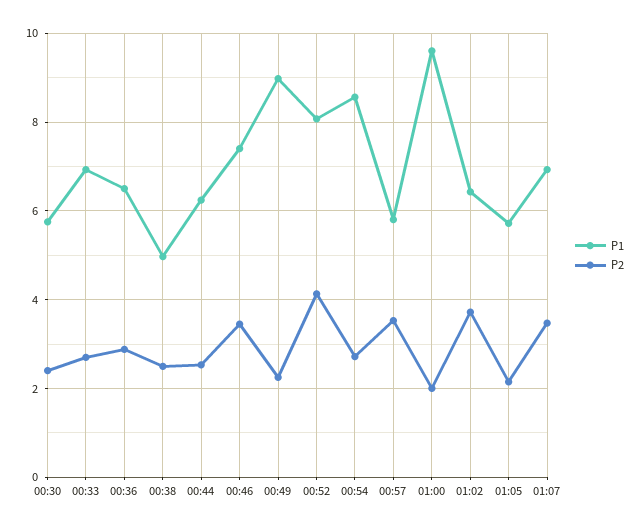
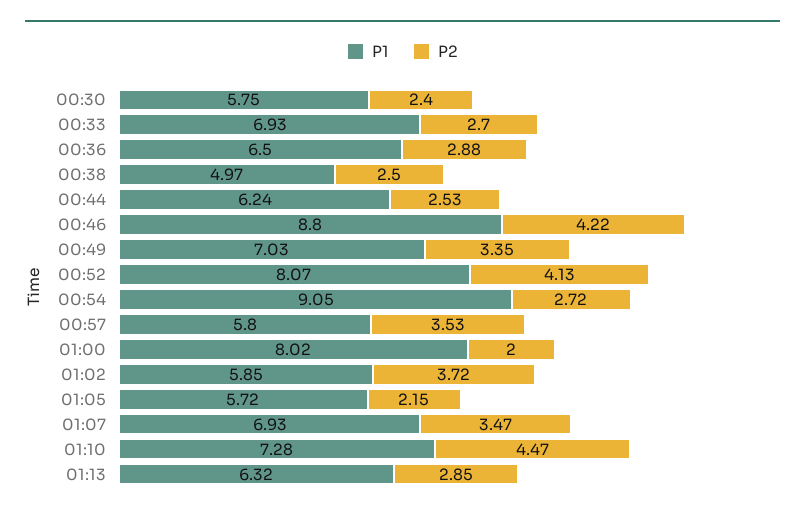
P1, 00:46: 7.4 -> 8.8
P2, 00:46: 3.4 -> 4.22
P1, 00:49: 9 -> 7.03
P2, 00:49: 2.2 -> 3.35
P1, 00:54: 8.6 -> 9.05
P1, 01:00: 9.6 -> 8.02
P1, 01:02: 6.4 -> 5.85
P1, 01:10: none -> 7.28
P2, 01:10: none -> 4.47
P1, 01:13: none -> 6.32
P2, 01:13: none -> 2.85

